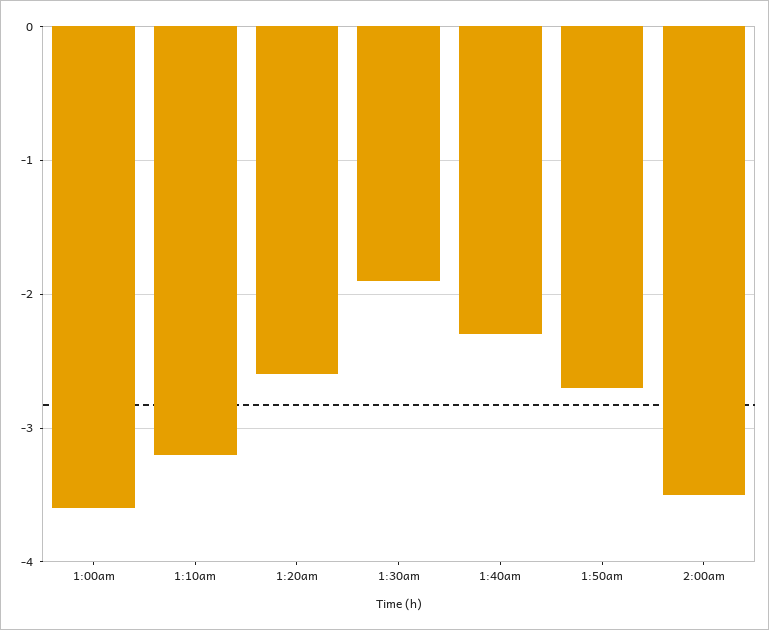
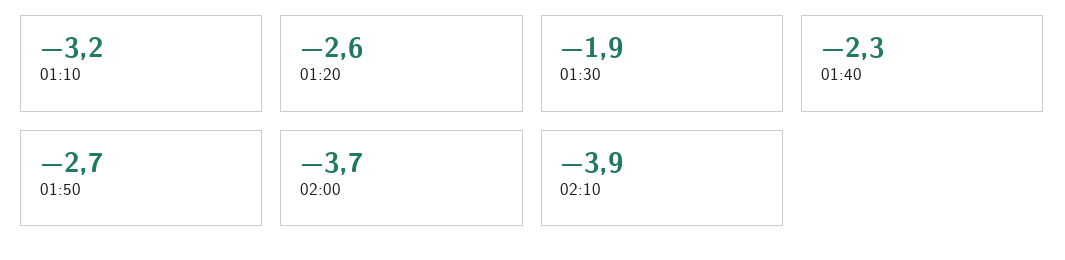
1:00am: -3.6 -> none
2:00am: -3.5 -> -3.7
02:10: none -> -3.9

